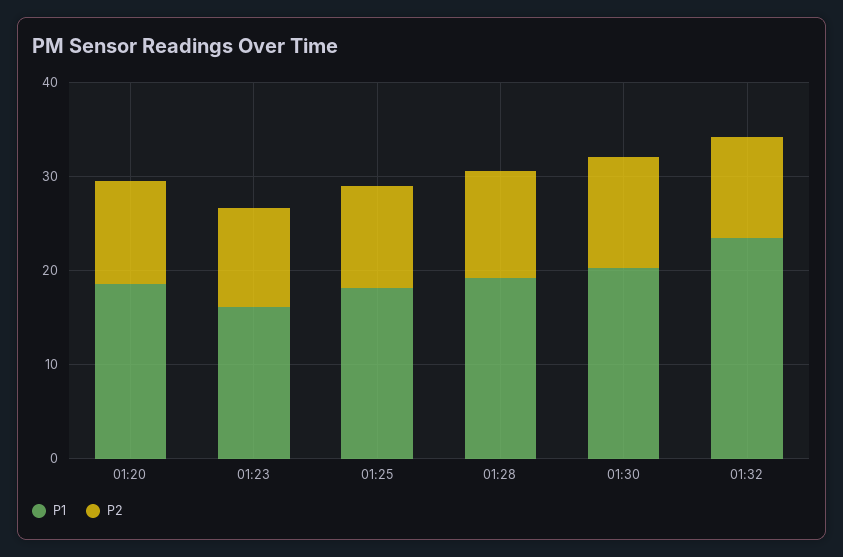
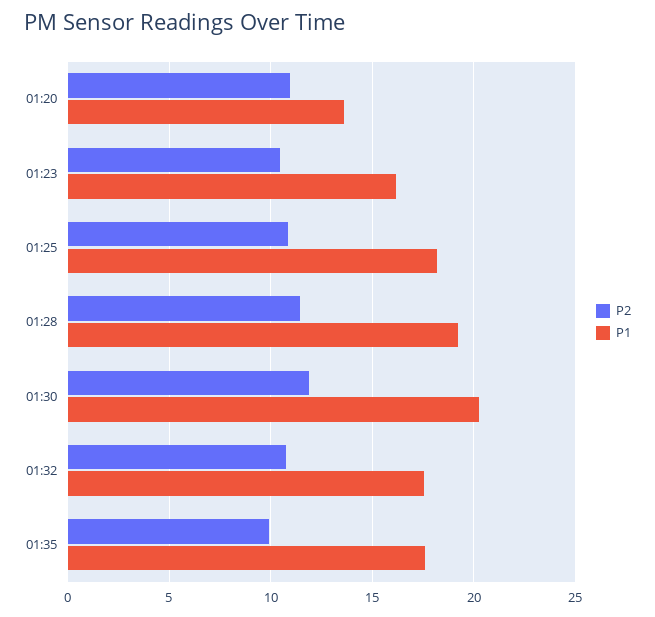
P1, 01:20: 18 -> 13.5
P1, 01:32: 24 -> 17.5
P2, 01:35: none -> 10
P1, 01:35: none -> 17.5

